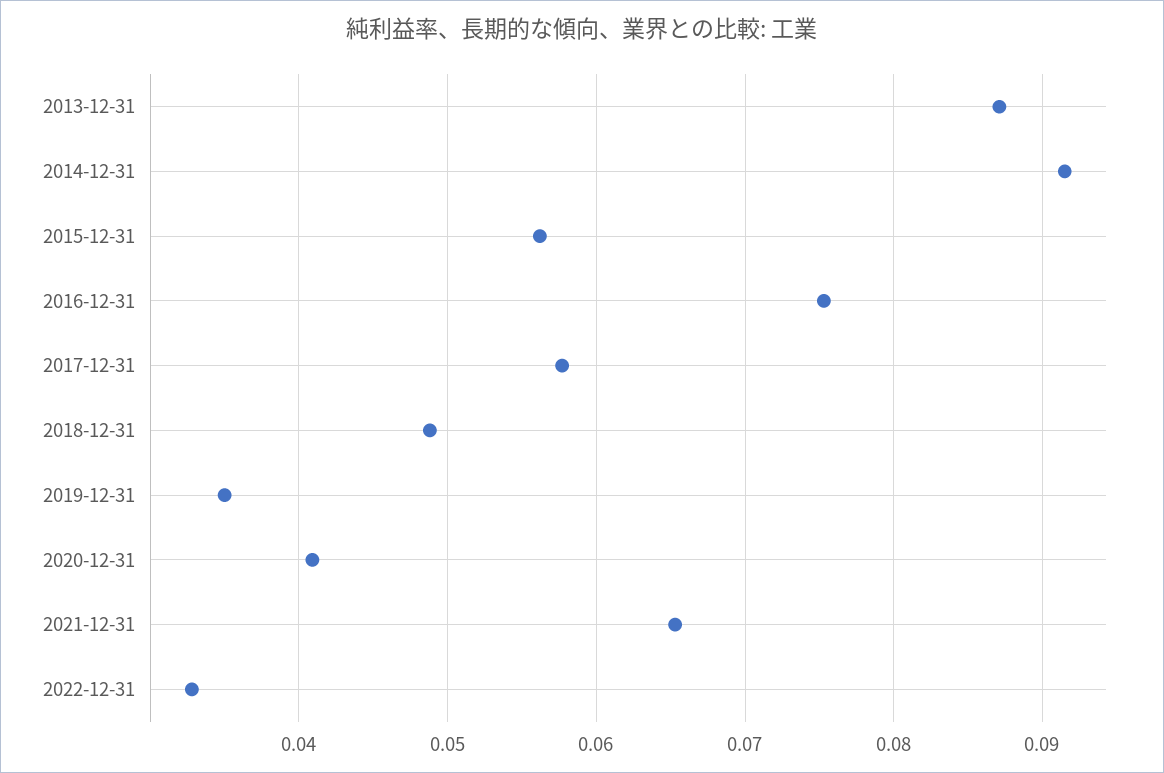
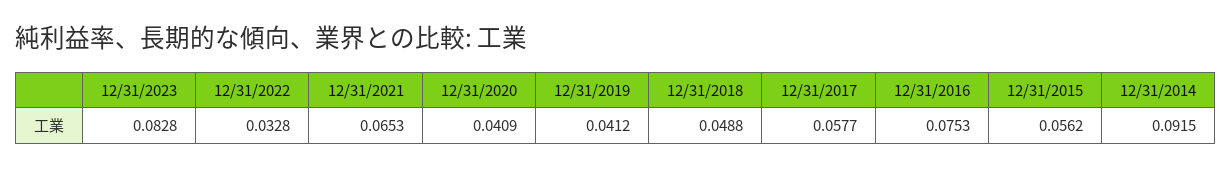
2013-12-31: 0.087 -> none
2019-12-31: 0.035 -> 0.0412
12/31/2023: none -> 0.0828

